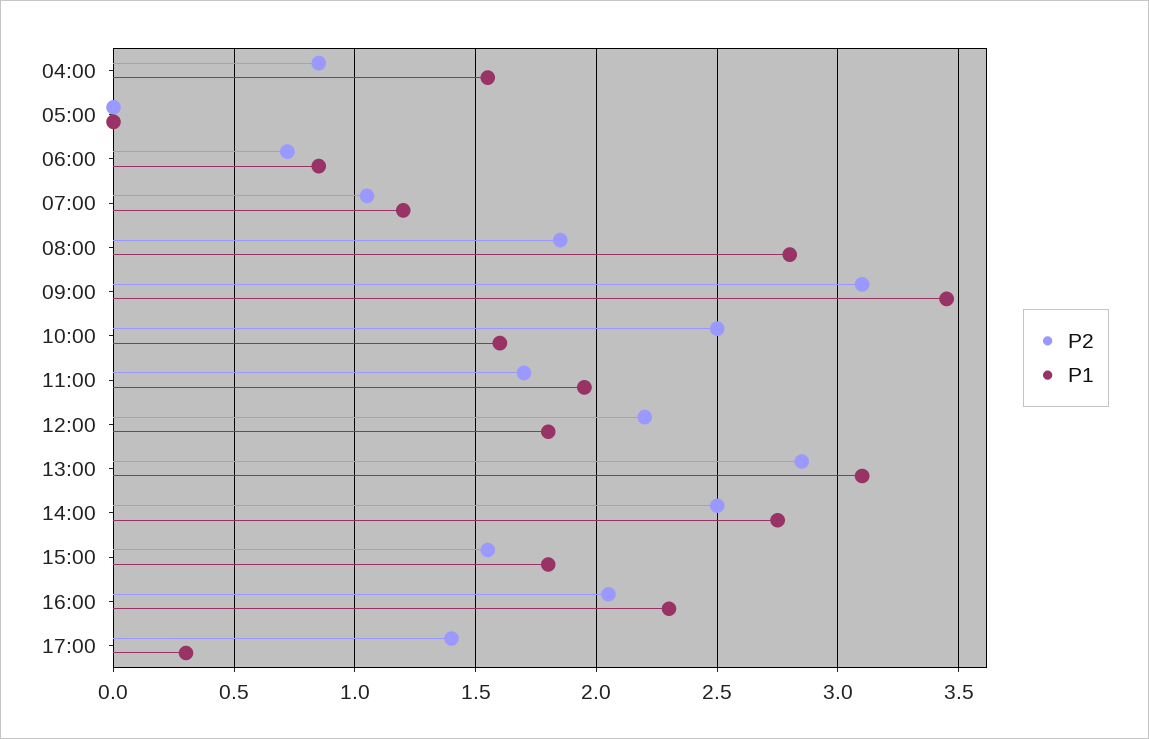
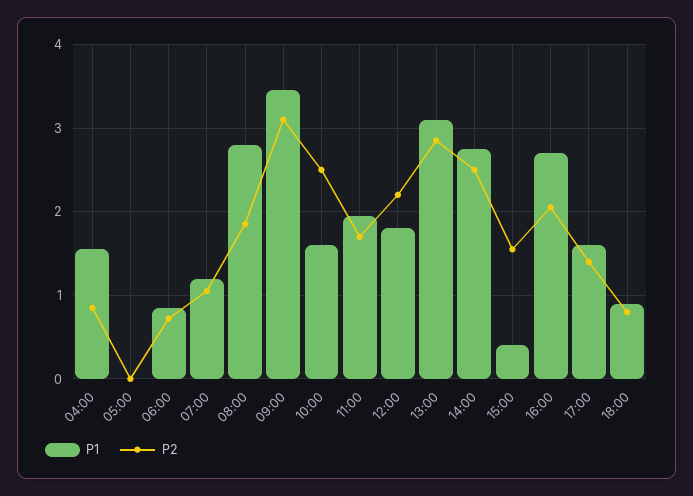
P1, 15:00: 1.8 -> 0.4
P1, 16:00: 2.3 -> 2.7
P1, 17:00: 0.3 -> 1.6
P1, 18:00: none -> 0.9
P2, 18:00: none -> 0.8

